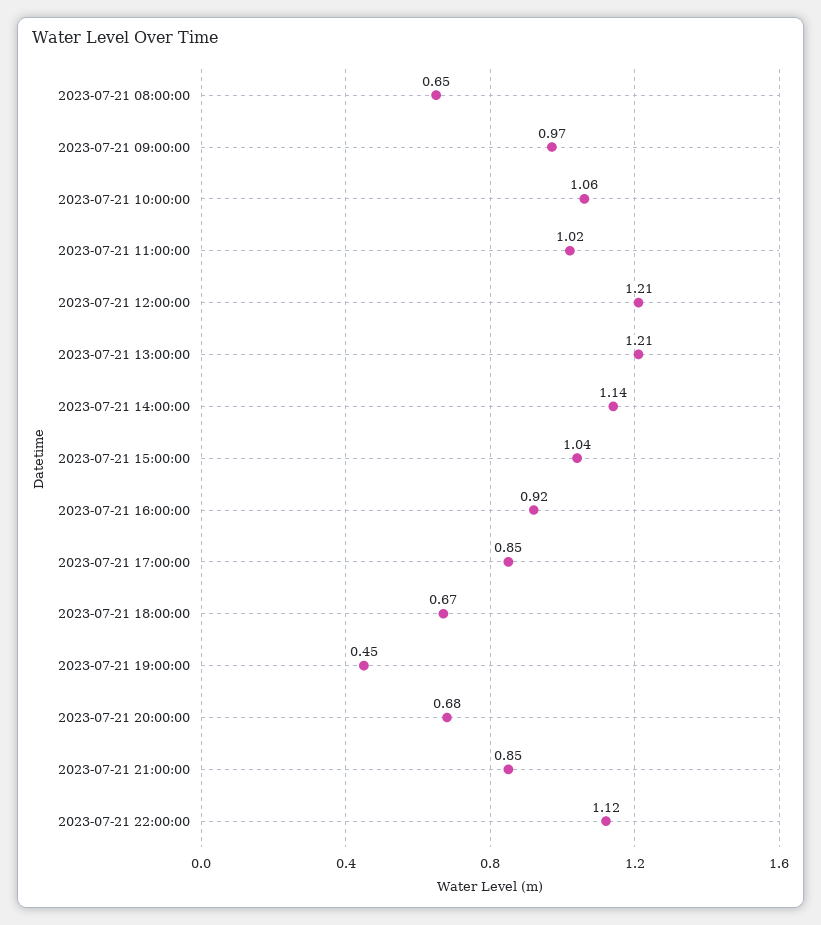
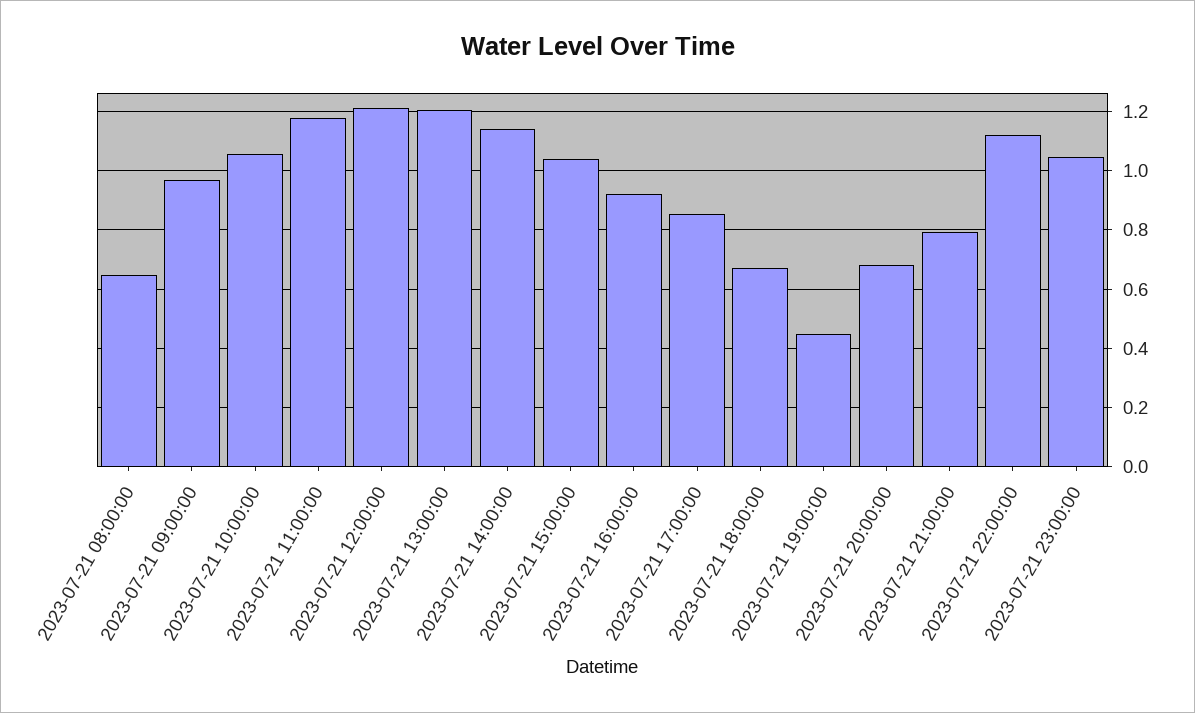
2023-07-21 11:00:00: 1.02 -> 1.175
2023-07-21 21:00:00: 0.85 -> 0.8
2023-07-21 23:00:00: none -> 1.05

